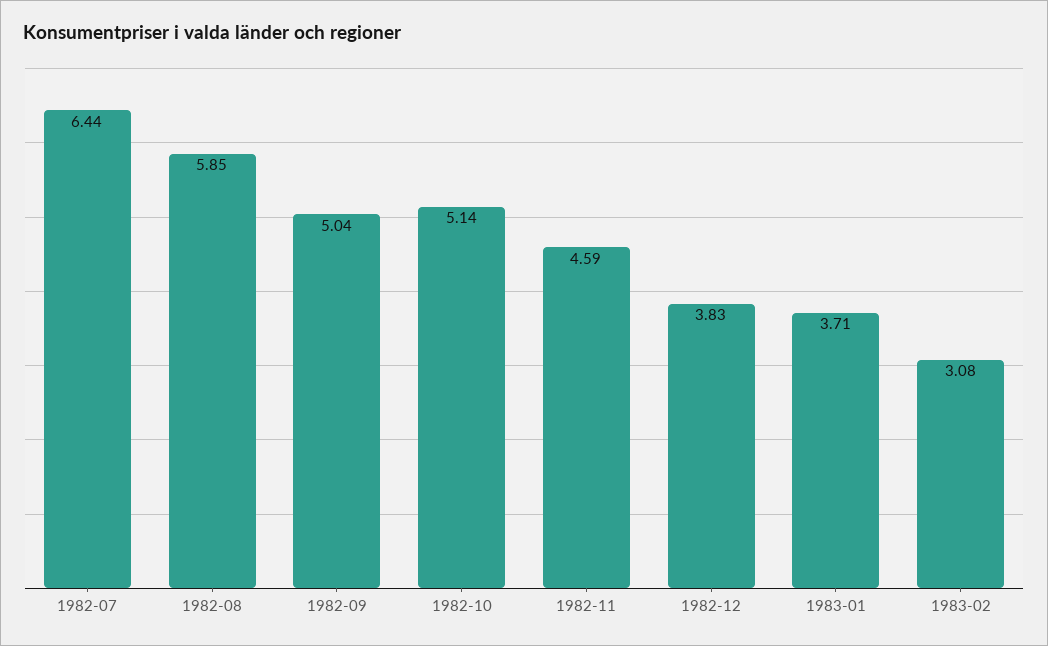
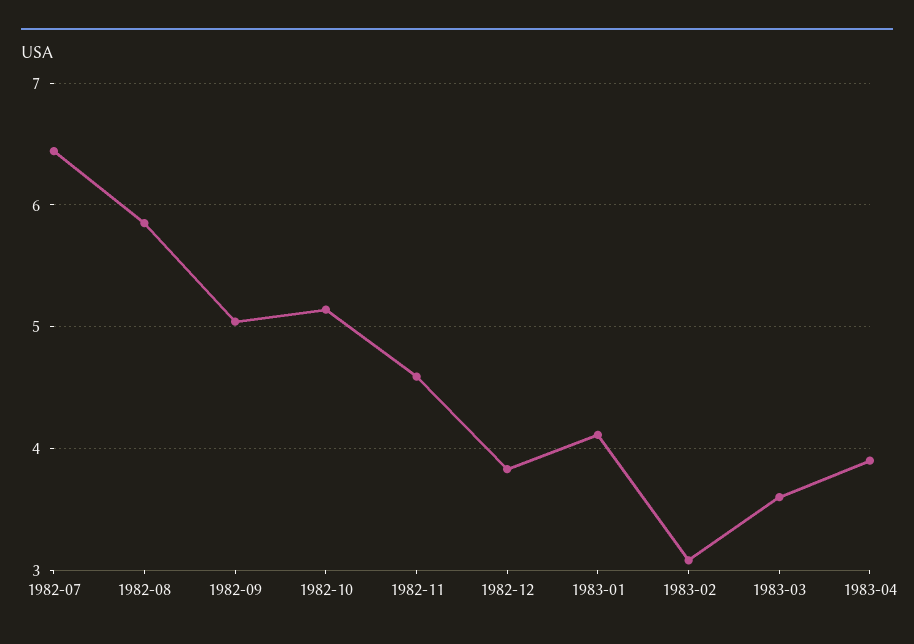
1983-01: 3.71 -> 4.1
1983-03: none -> 3.6
1983-04: none -> 3.9

